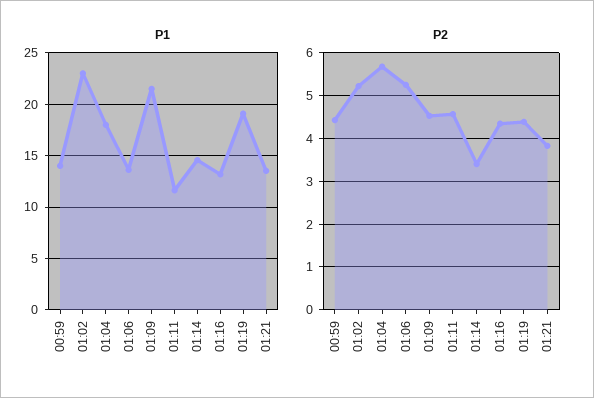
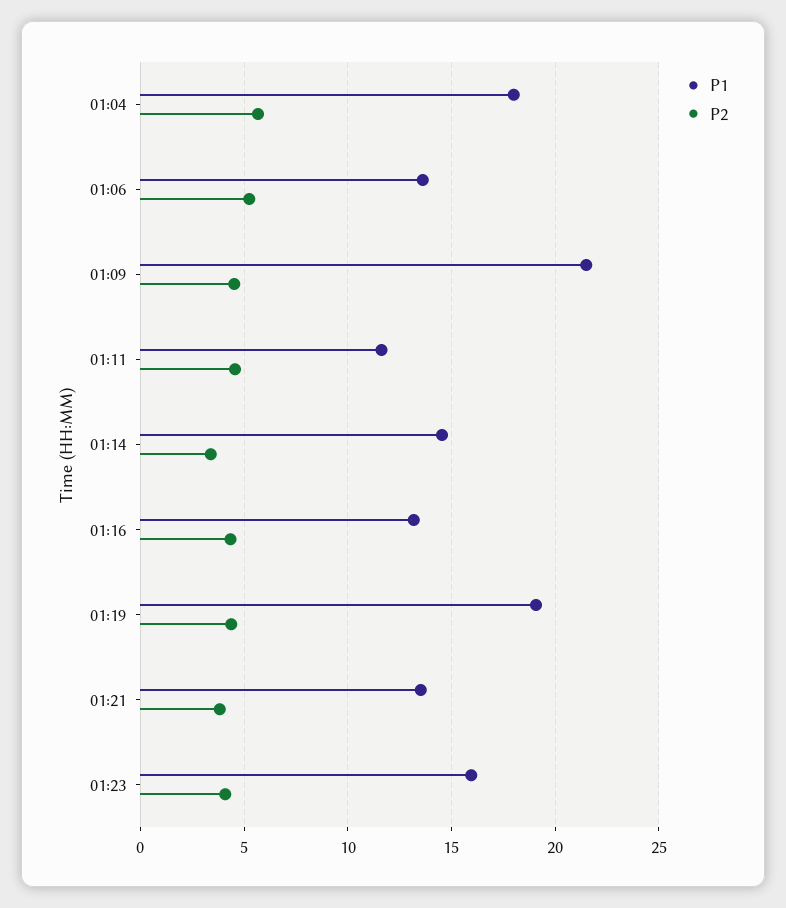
P1, 00:59: 14 -> none
P1, 01:02: 23 -> none
P2, 00:59: 4.4 -> none
P2, 01:02: 5.2 -> none
P1, 01:23: none -> 16
P2, 01:23: none -> 4

